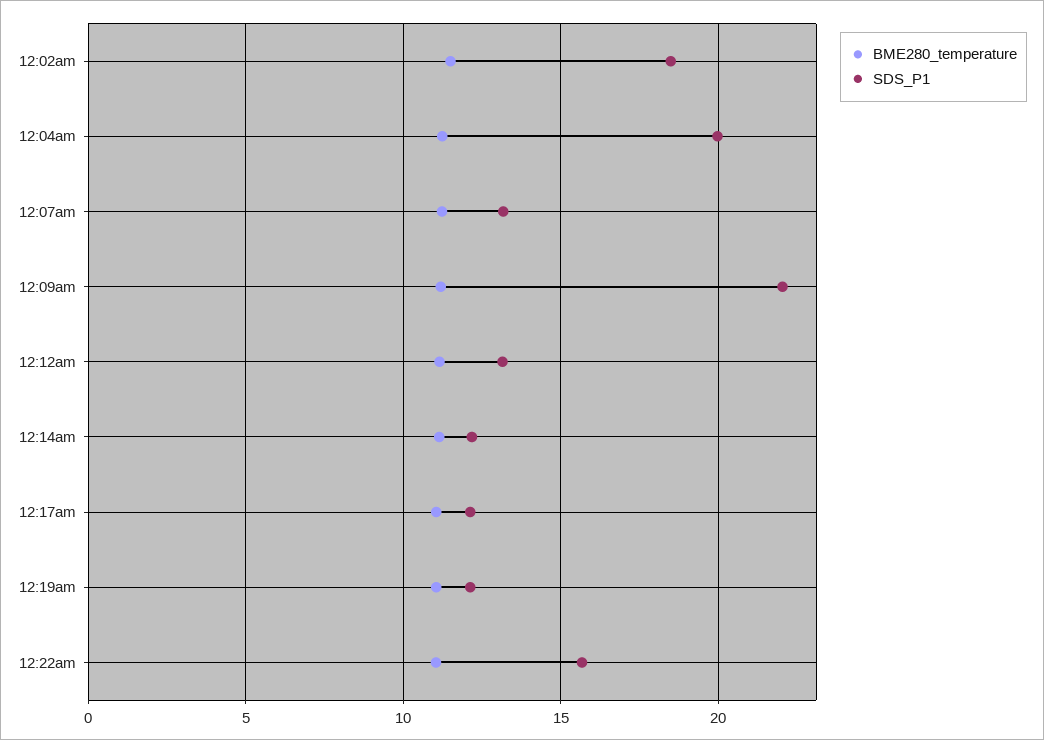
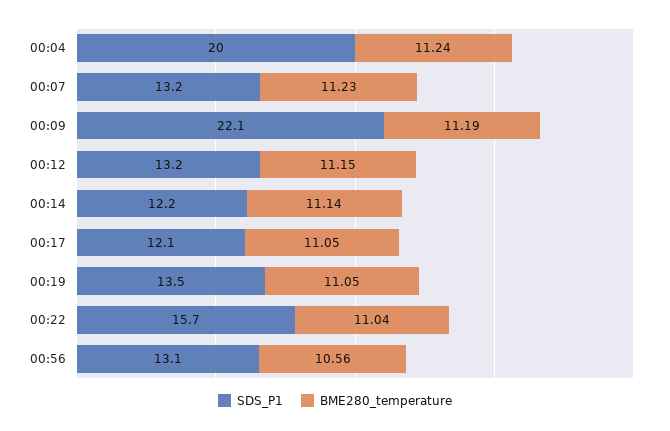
BME280_temperature, 12:02am: 11.5 -> none
SDS_P1, 12:02am: 18.5 -> none
SDS_P1, 12:19am: 12 -> 13.5
SDS_P1, 00:56: none -> 13.1
BME280_temperature, 00:56: none -> 10.56

